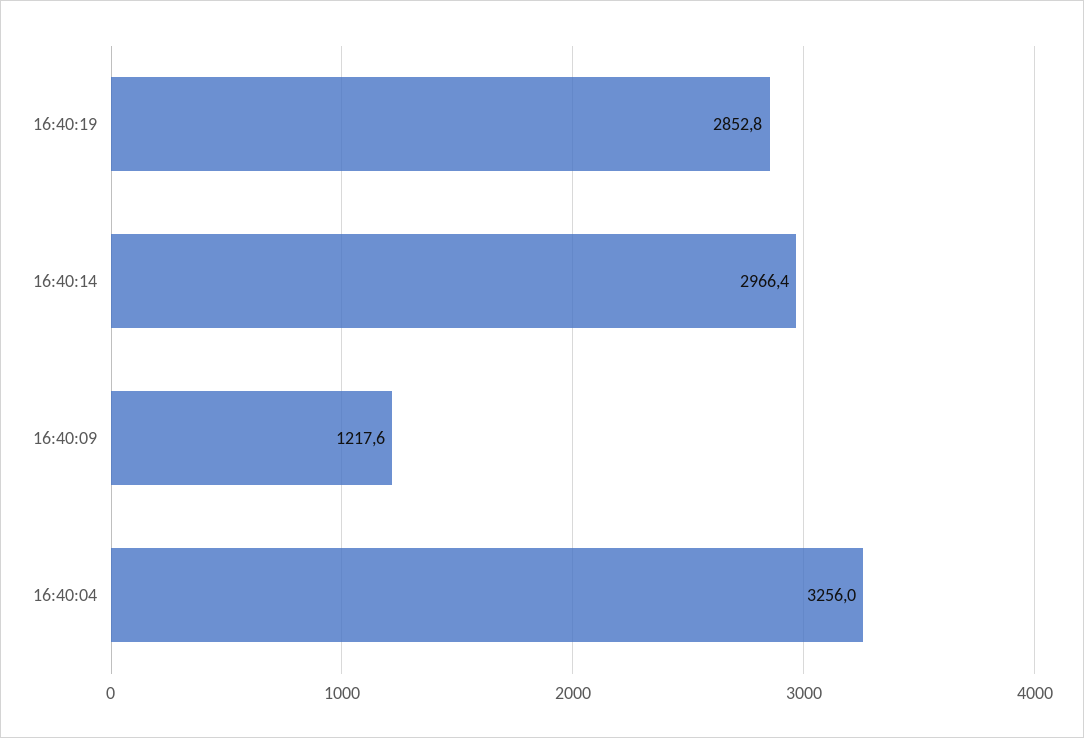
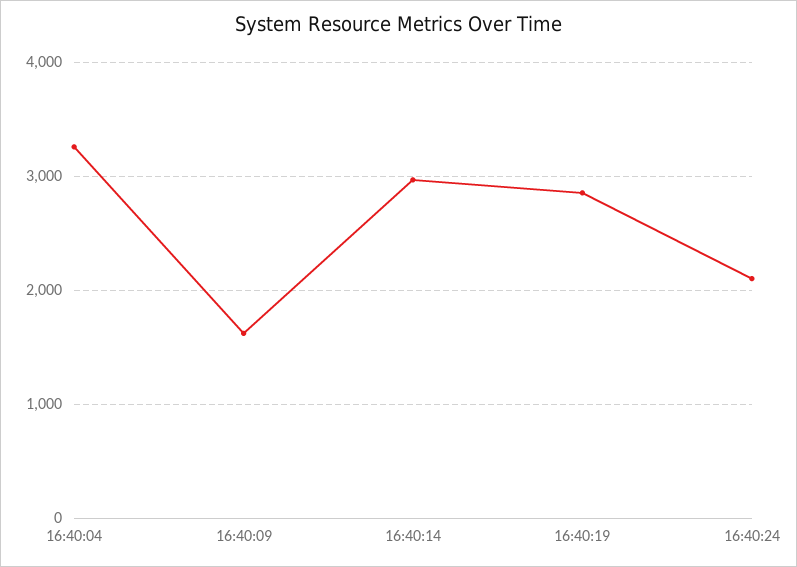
16:40:09: 1217.6 -> 1600
16:40:24: none -> 2100

